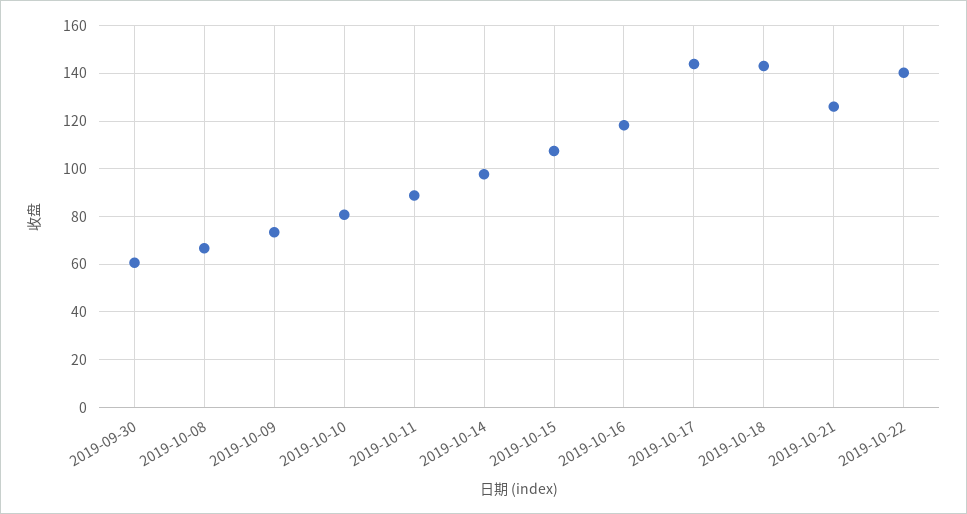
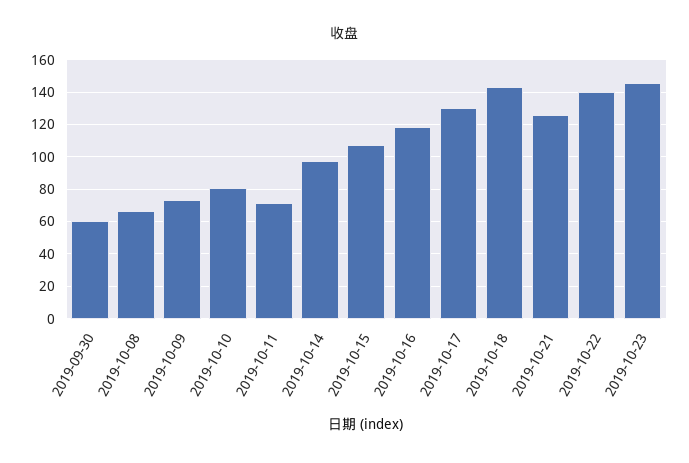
2019-10-11: 90 -> 70
2019-10-17: 145 -> 130
2019-10-23: none -> 145

